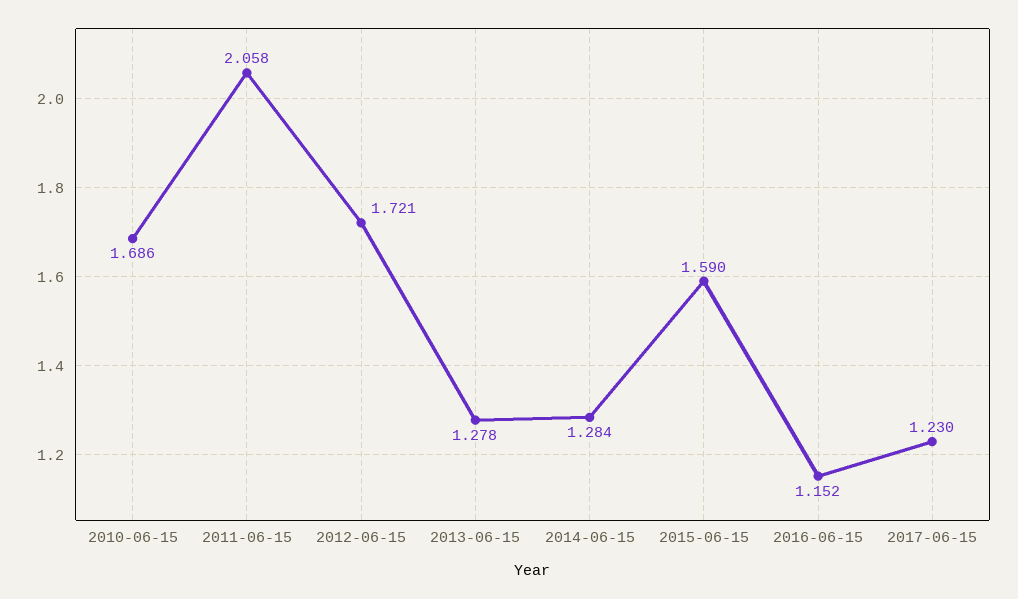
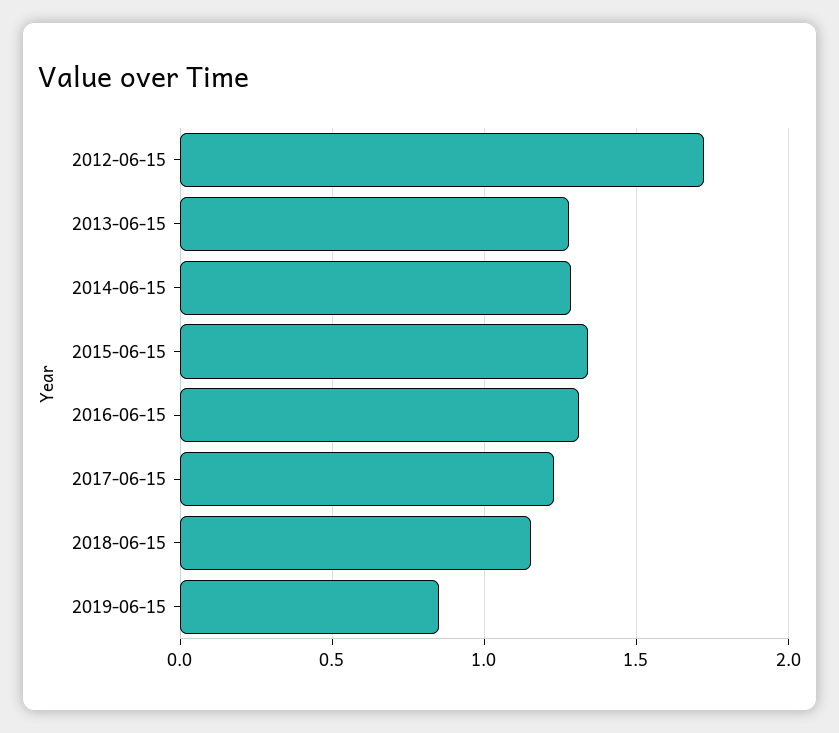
2010-06-15: 1.686 -> none
2011-06-15: 2.058 -> none
2015-06-15: 1.59 -> 1.35
2016-06-15: 1.152 -> 1.3
2018-06-15: none -> 1.15
2019-06-15: none -> 0.85

